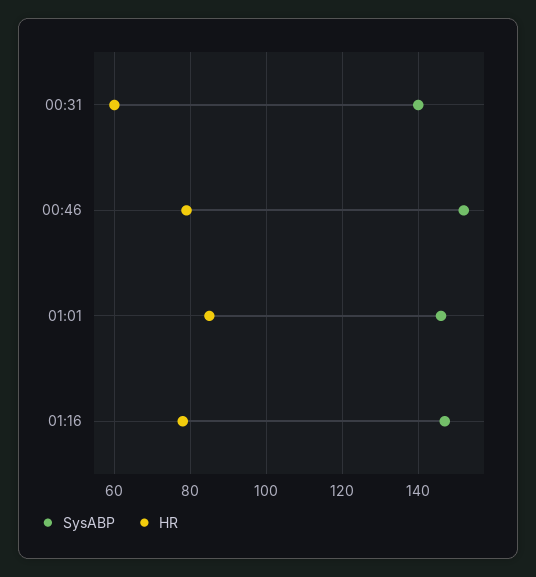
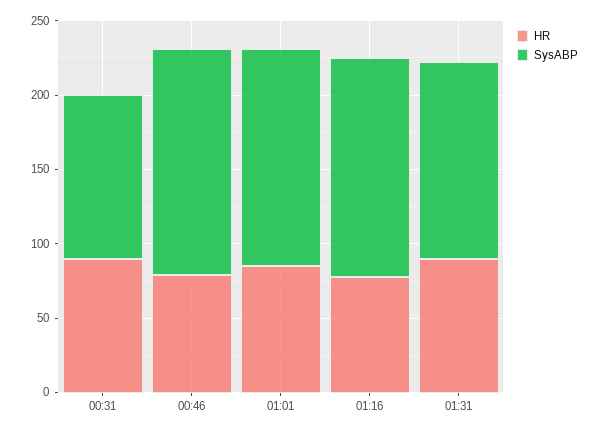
SysABP, 00:31: 140 -> 110
HR, 00:31: 60 -> 90
HR, 01:31: none -> 90
SysABP, 01:31: none -> 130

